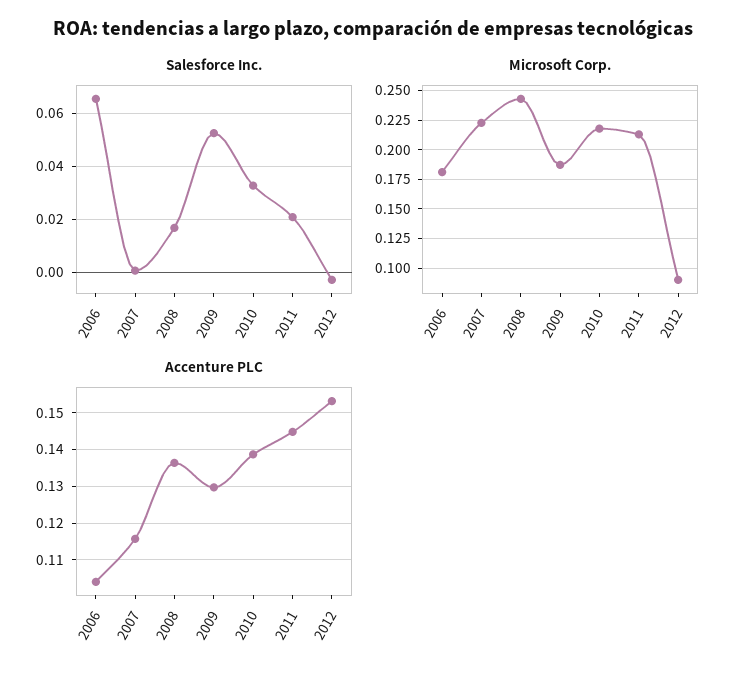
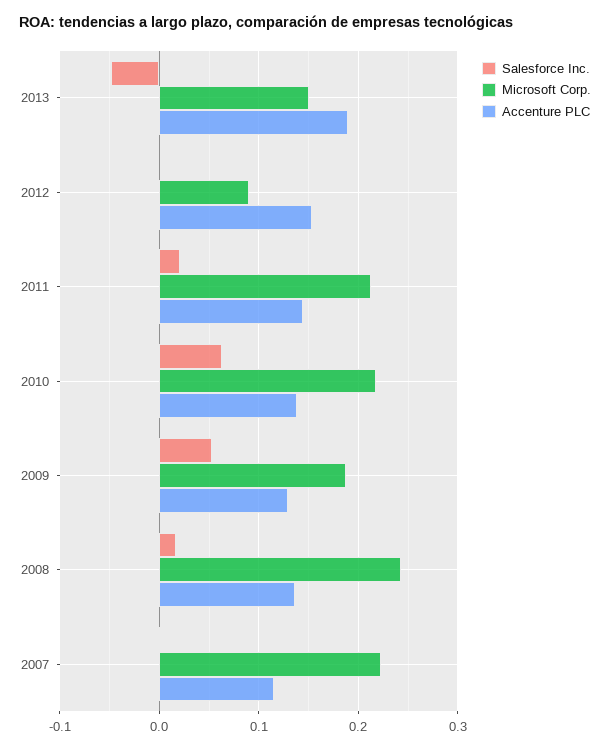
Salesforce Inc., 2006: 0.065 -> none
Salesforce Inc., 2010: 0.0325 -> 0.06
Microsoft Corp., 2006: 0.175 -> none
Accenture PLC, 2006: 0.104 -> none
Salesforce Inc., 2013: none -> -0.05
Microsoft Corp., 2013: none -> 0.15
Accenture PLC, 2013: none -> 0.19

